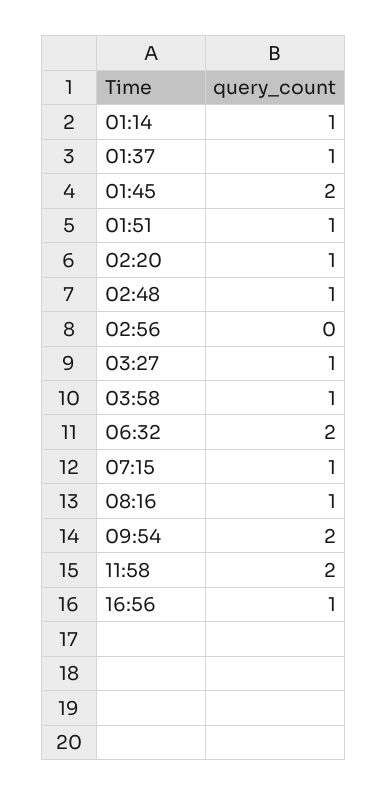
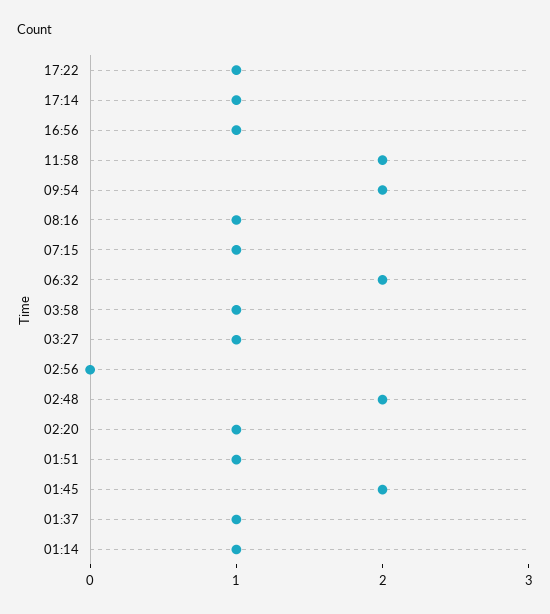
02:48: 1 -> 2
17:22: none -> 1
17:14: none -> 1

